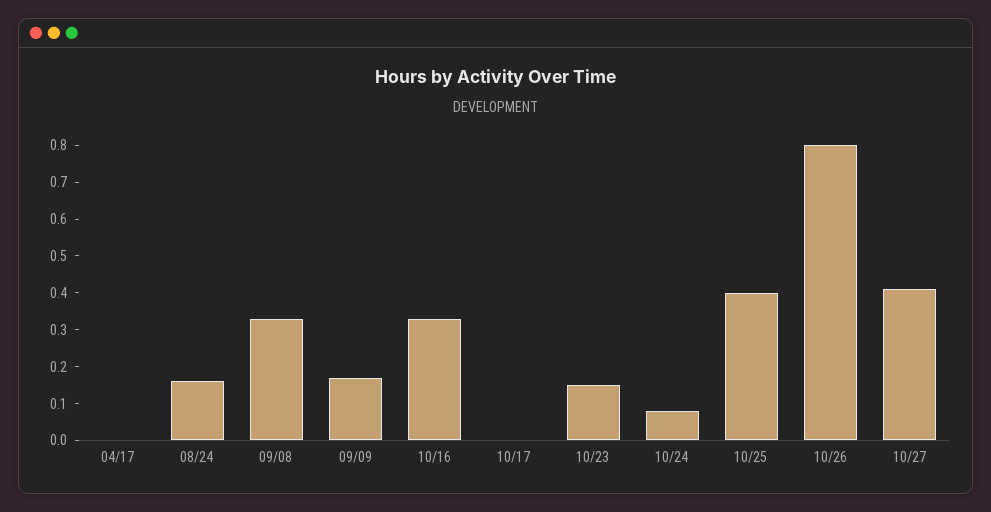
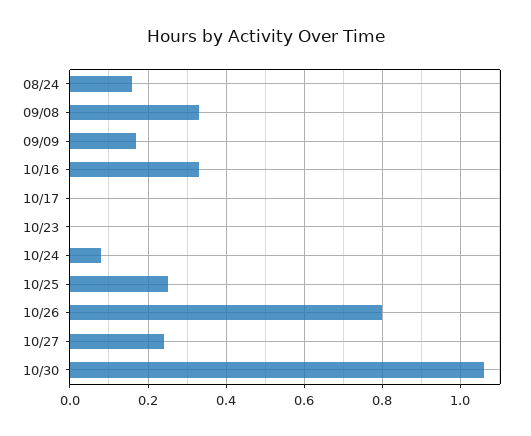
04/17: 0 -> none
10/23: 0.15 -> 0
10/25: 0.4 -> 0.25
10/27: 0.4 -> 0.25
10/30: none -> 1.05

